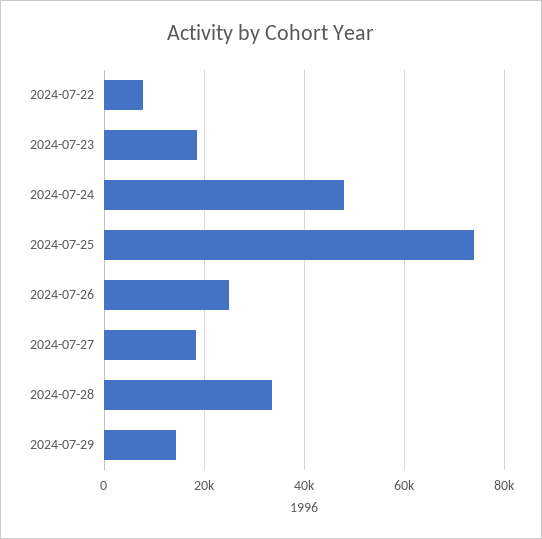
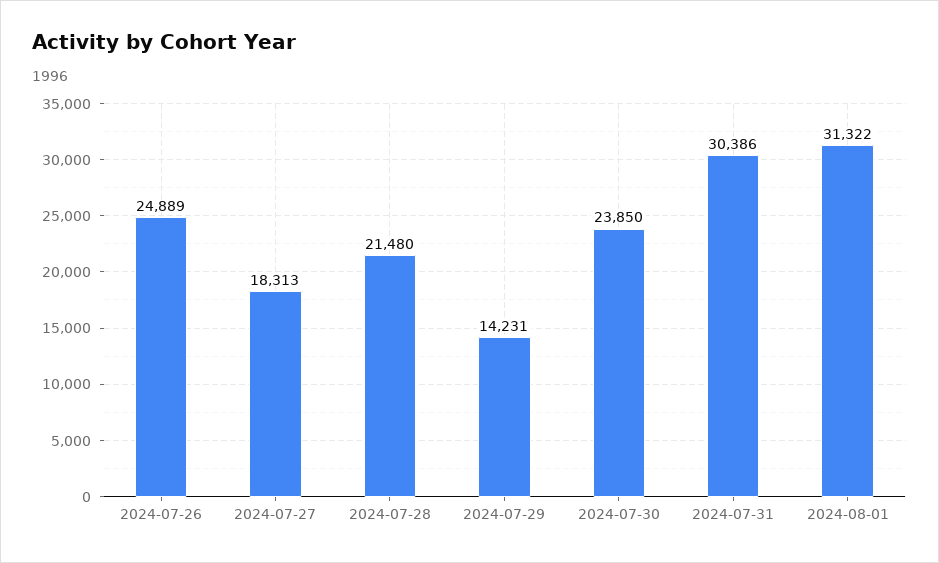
2024-07-22: 8000 -> none
2024-07-23: 18000 -> none
2024-07-24: 48000 -> none
2024-07-25: 74000 -> none
2024-07-28: 34000 -> 21480
2024-07-30: none -> 23850
2024-07-31: none -> 30386
2024-08-01: none -> 31322

